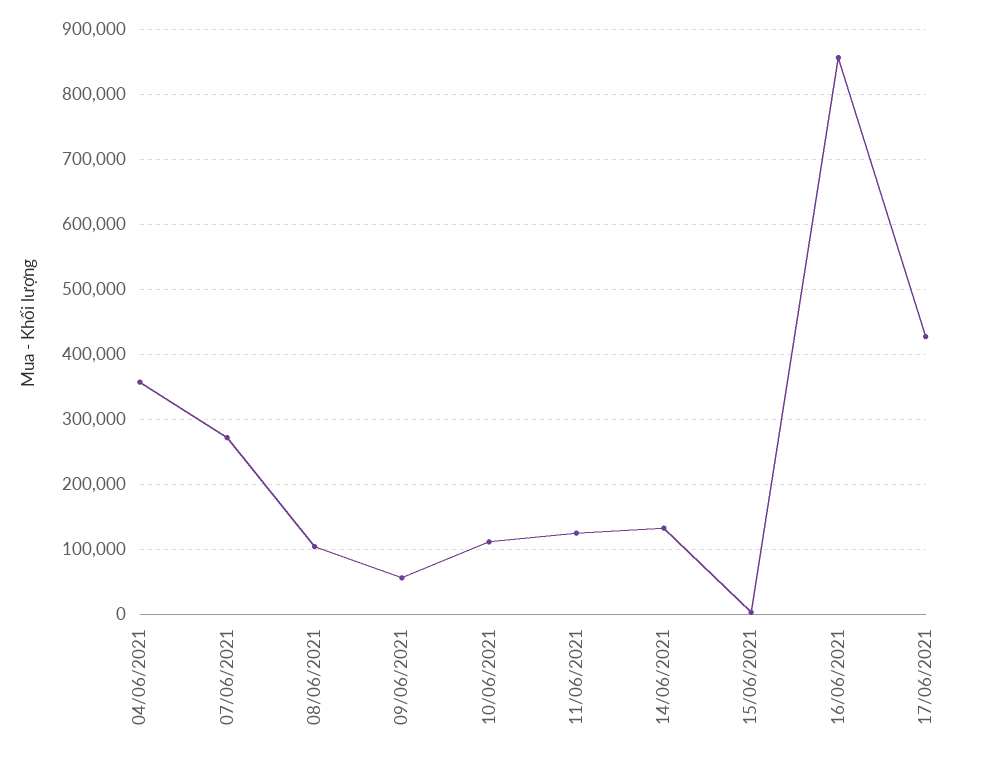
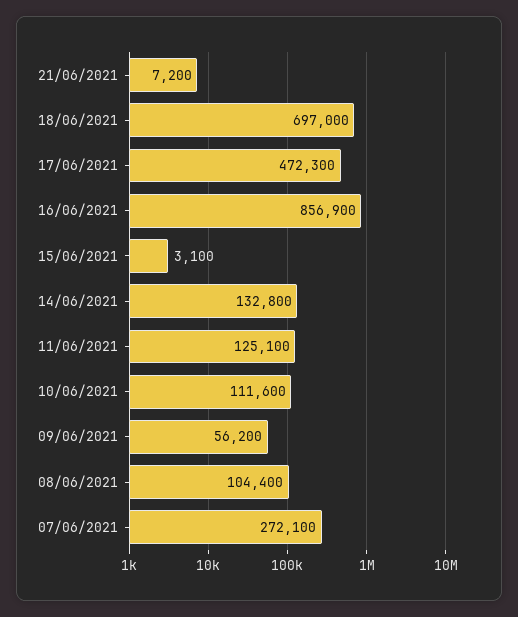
04/06/2021: 360000 -> none
17/06/2021: 430000 -> 472300
21/06/2021: none -> 7200
18/06/2021: none -> 697000

